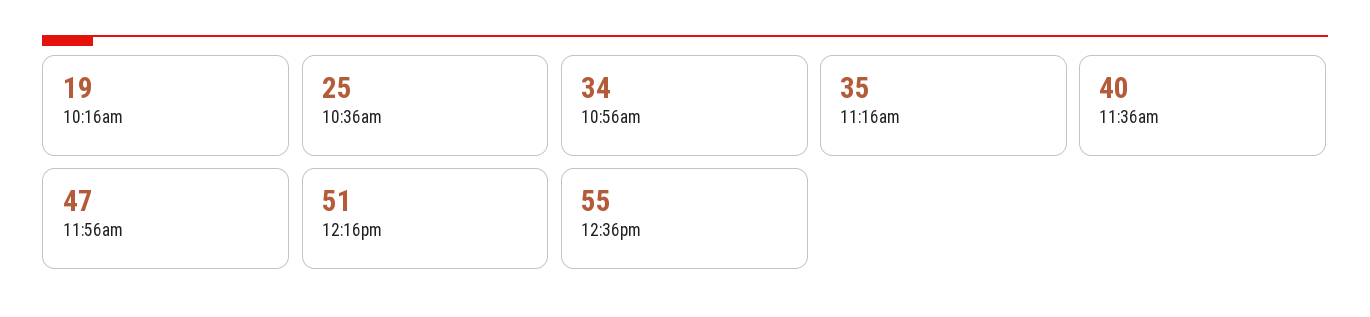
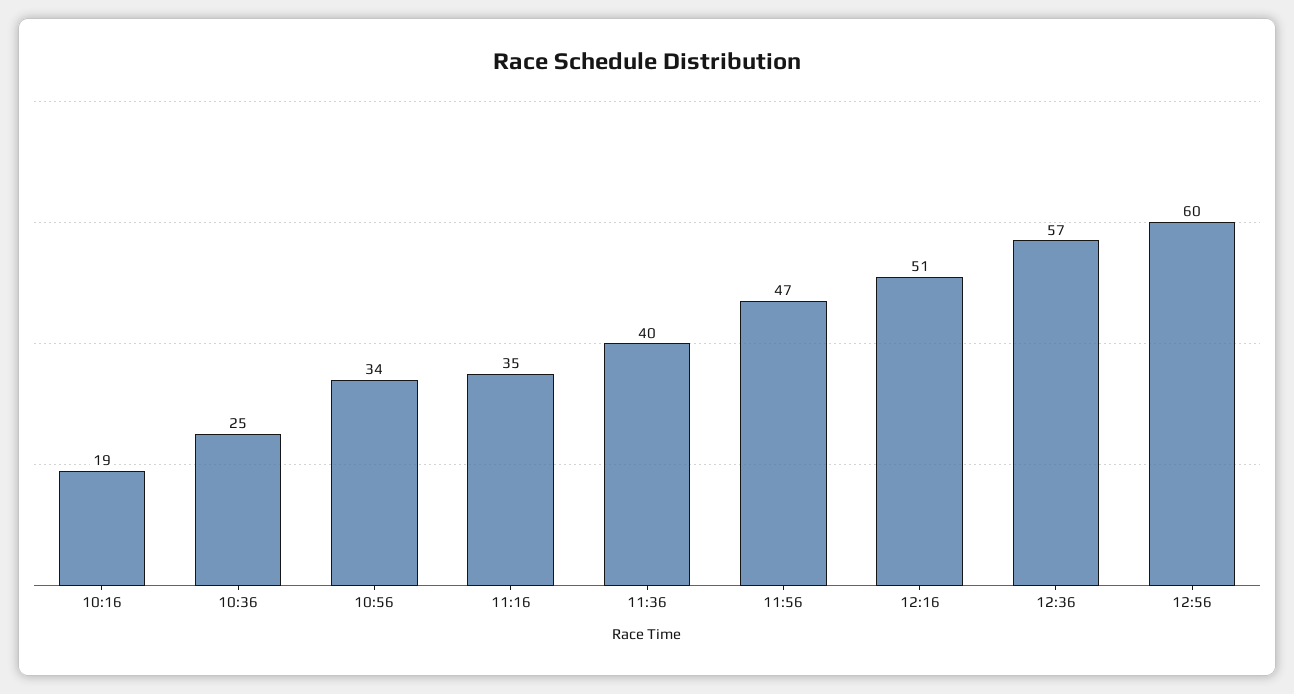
12:36pm: 55 -> 57
12:56: none -> 60

